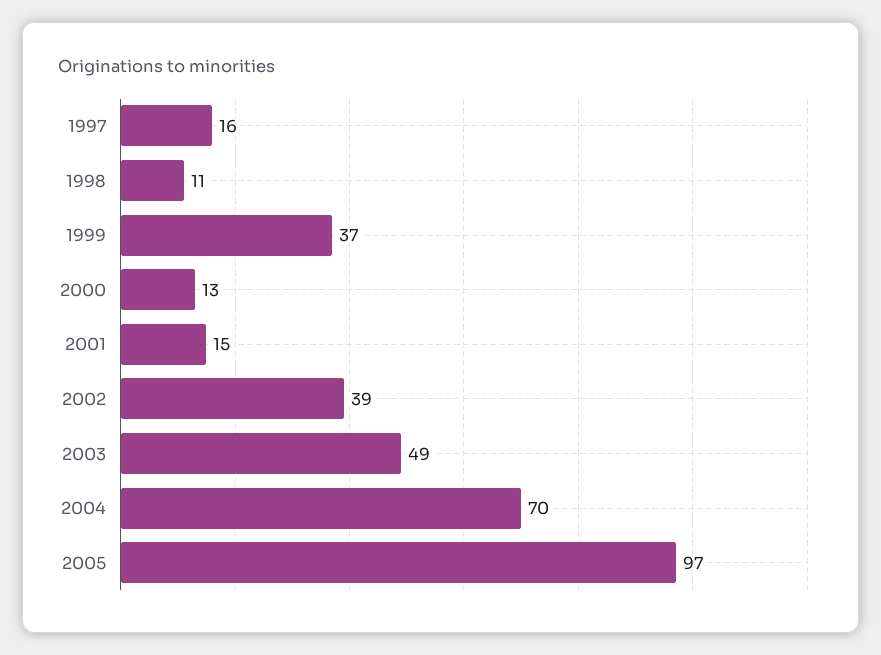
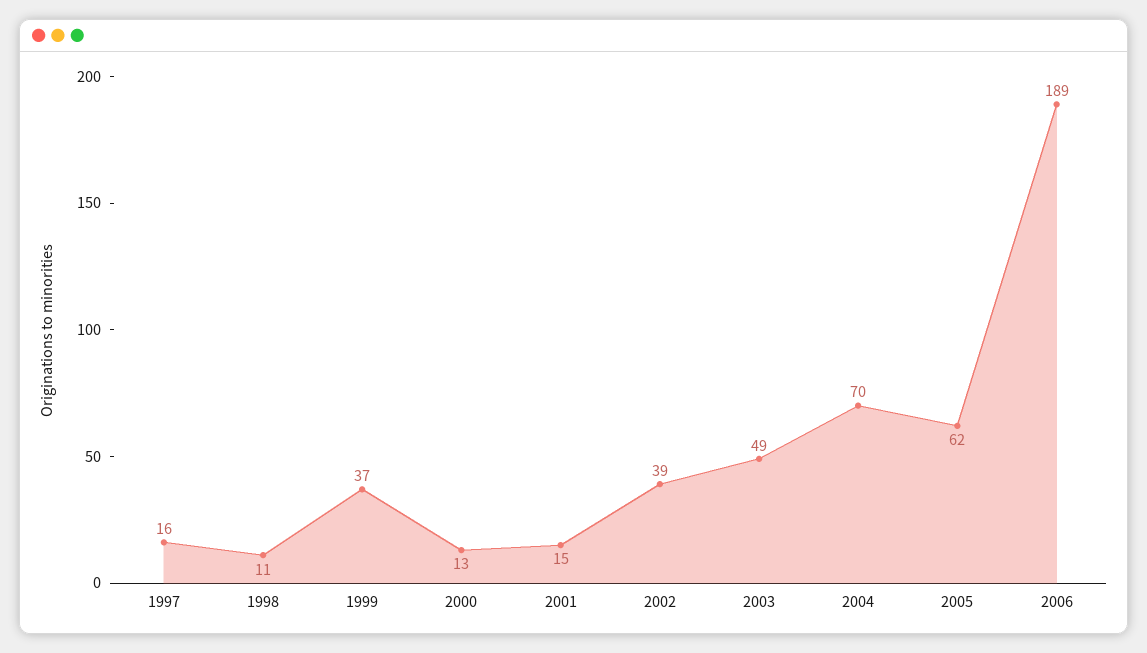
2005: 97 -> 62
2006: none -> 189

